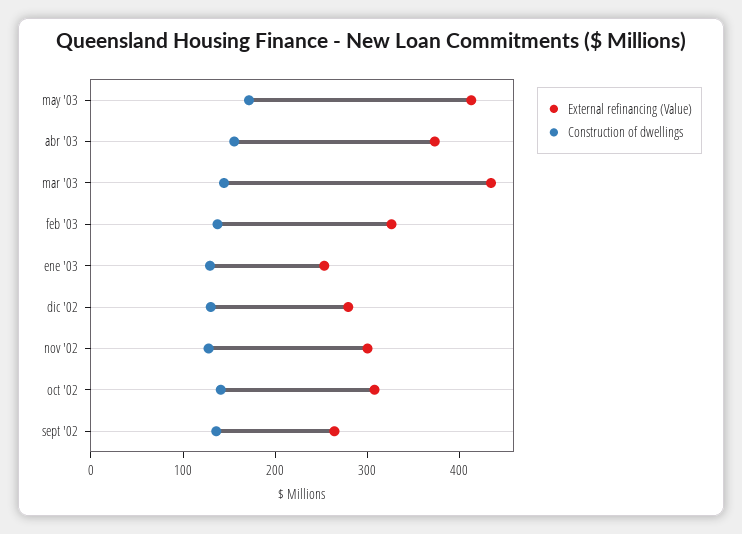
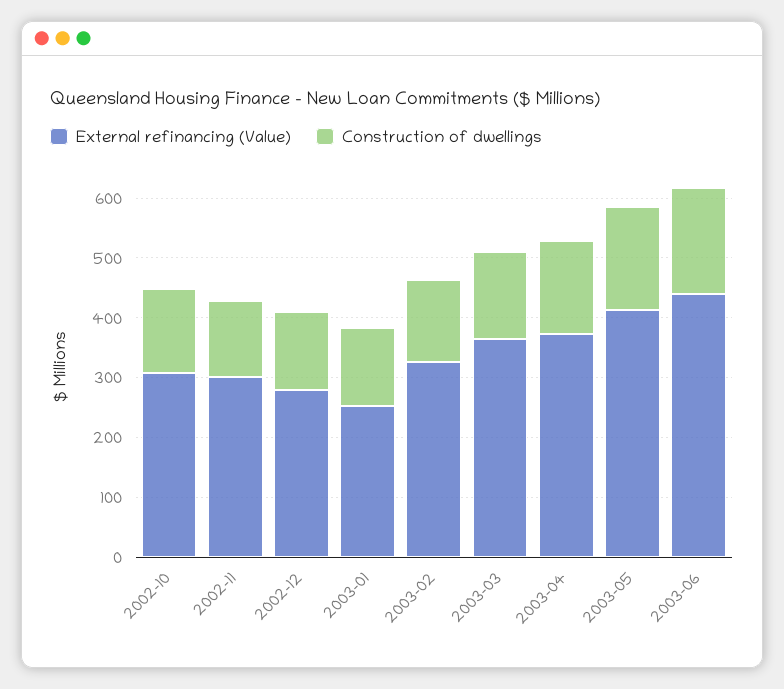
External refinancing (Value), mar '03: 440 -> 360
External refinancing (Value), sept '02: 260 -> none
Construction of dwellings, sept '02: 140 -> none
External refinancing (Value), 2003-06: none -> 440
Construction of dwellings, 2003-06: none -> 180

